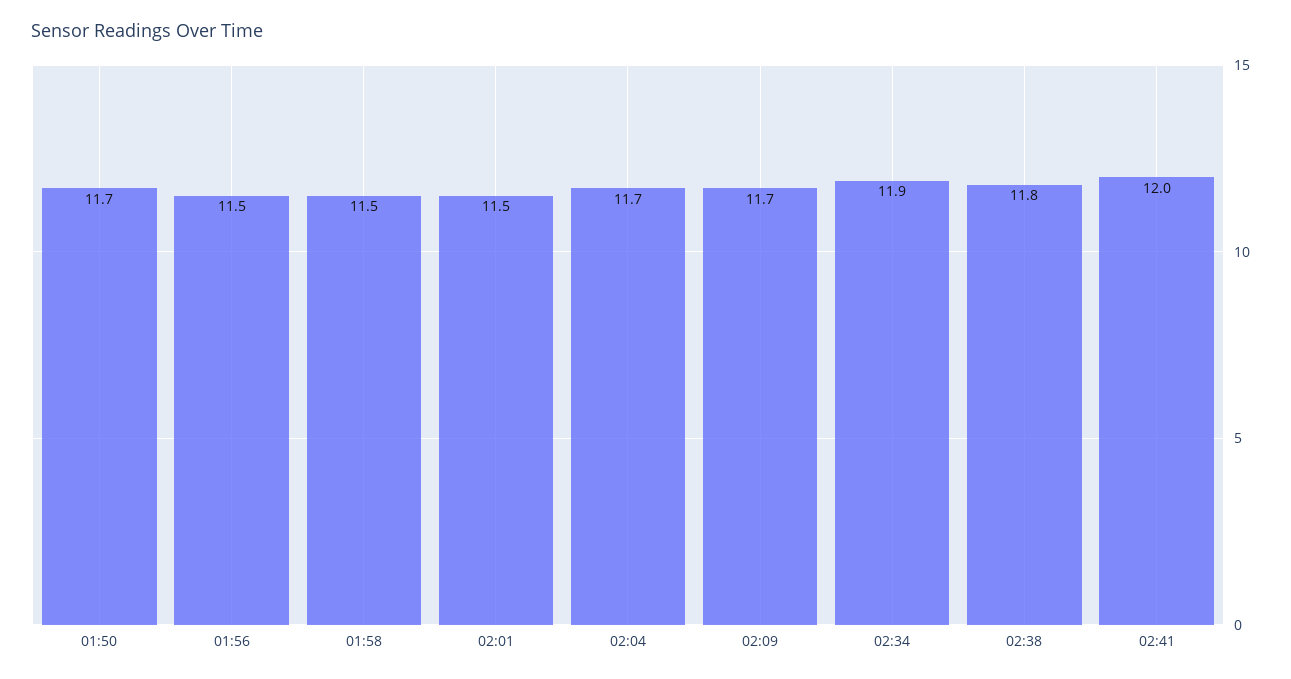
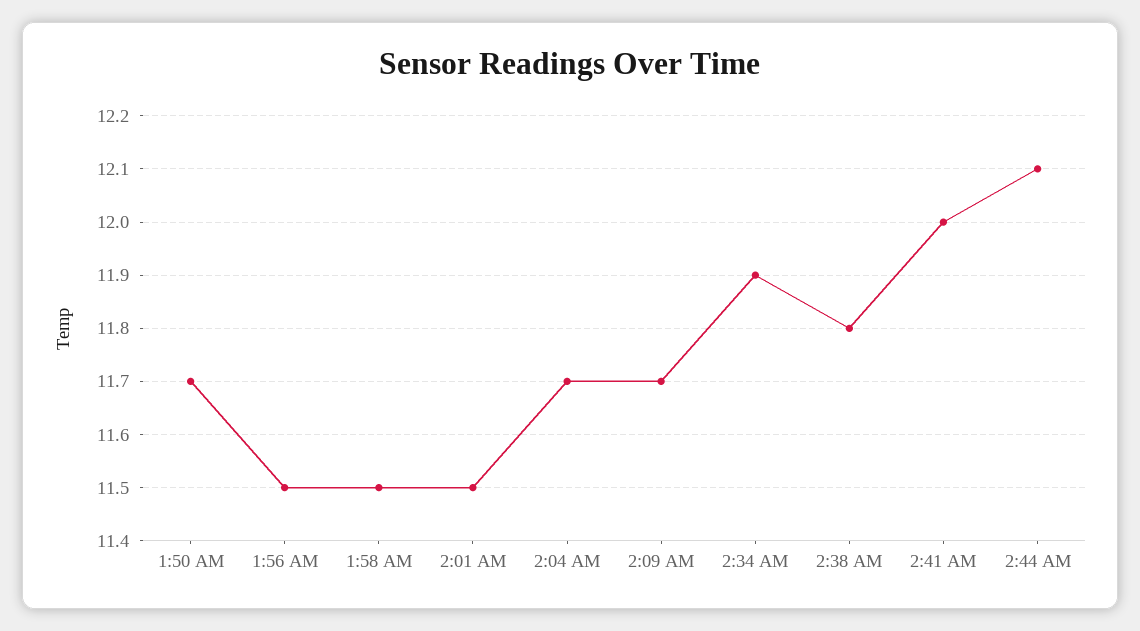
2:44 AM: none -> 12.1

